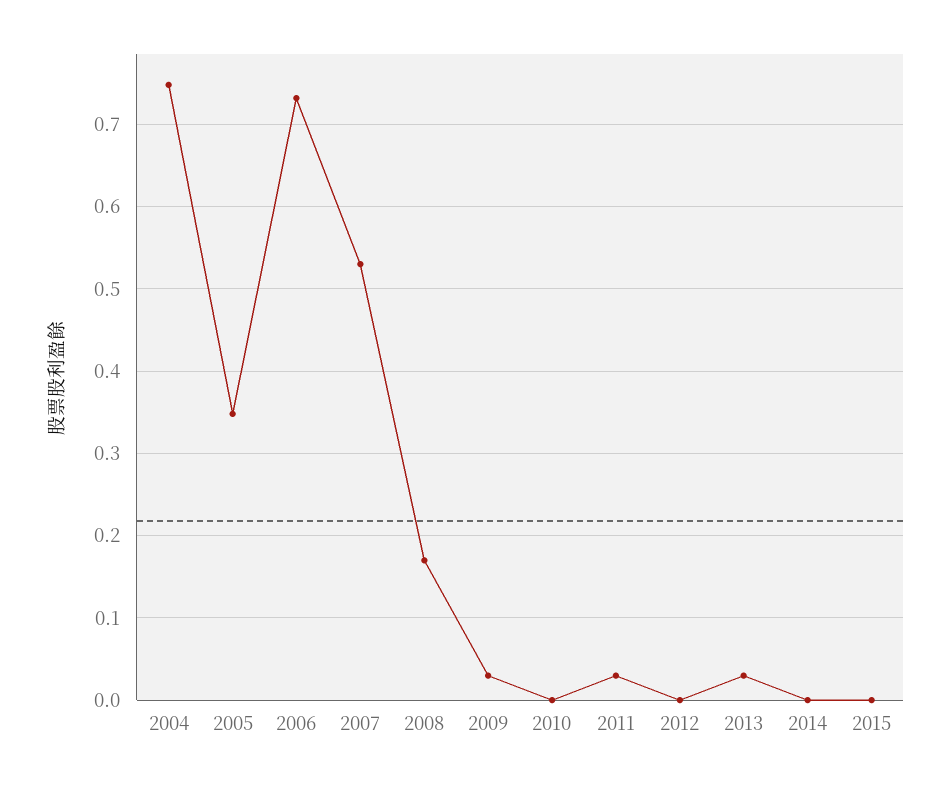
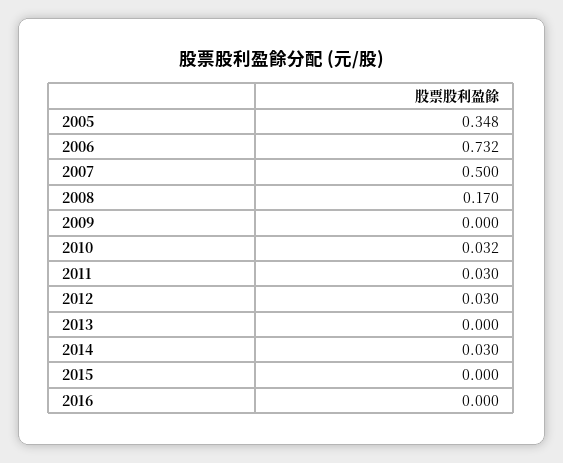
2004: 0.75 -> none
2007: 0.53 -> 0.5
2009: 0.03 -> 0
2010: 0 -> 0.032
2012: 0 -> 0.03
2013: 0.03 -> 0
2014: 0 -> 0.03
2016: none -> 0

